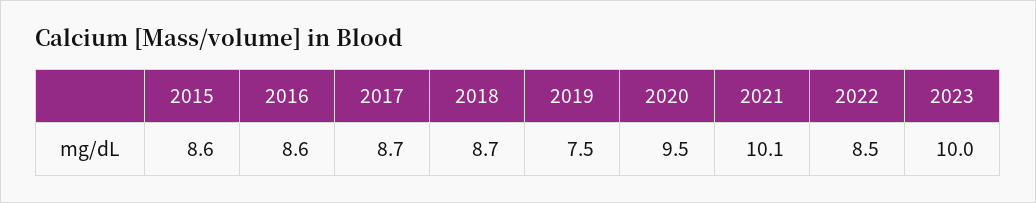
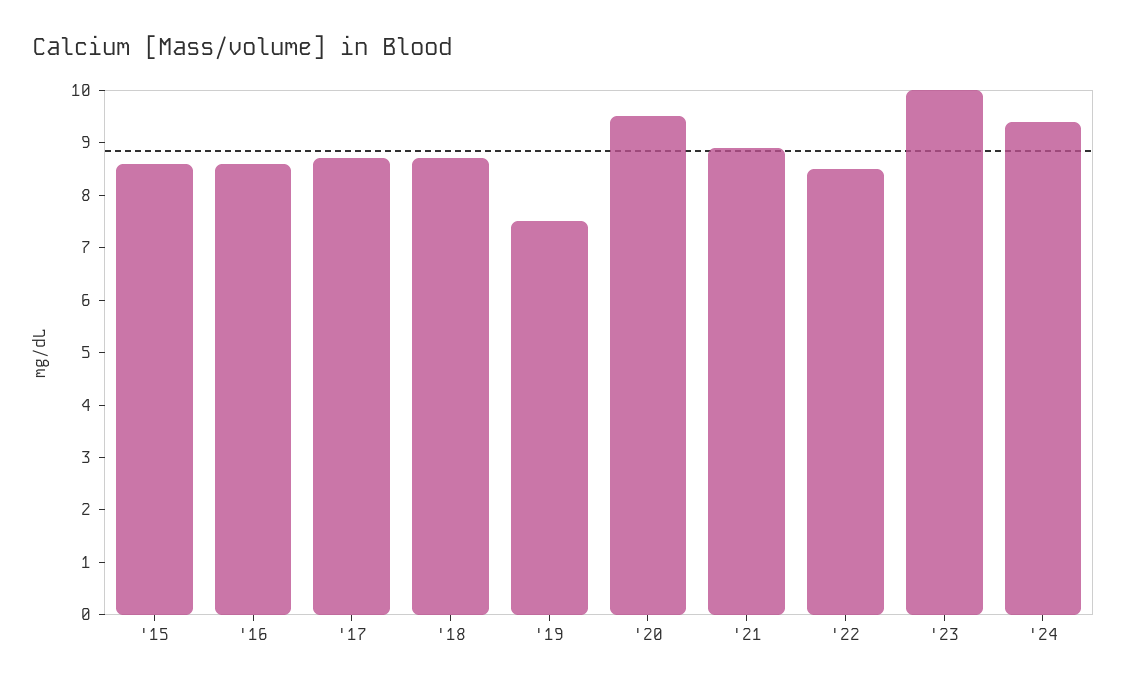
2021: 10.1 -> 9
'24: none -> 9.5

